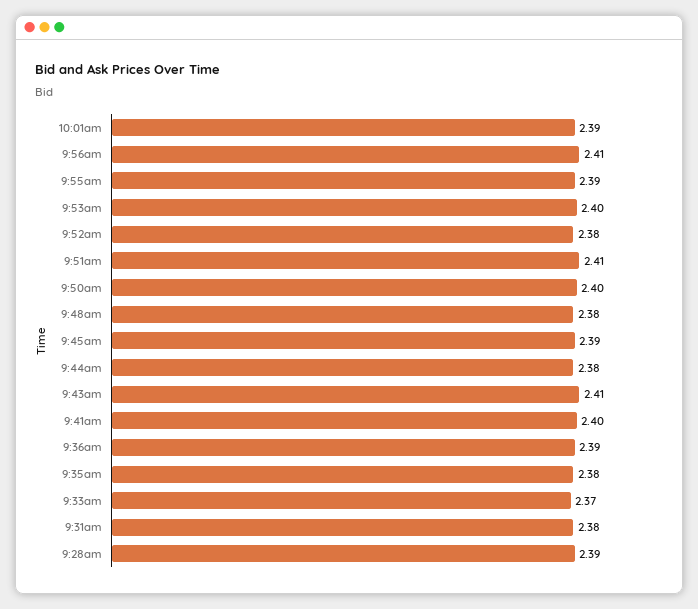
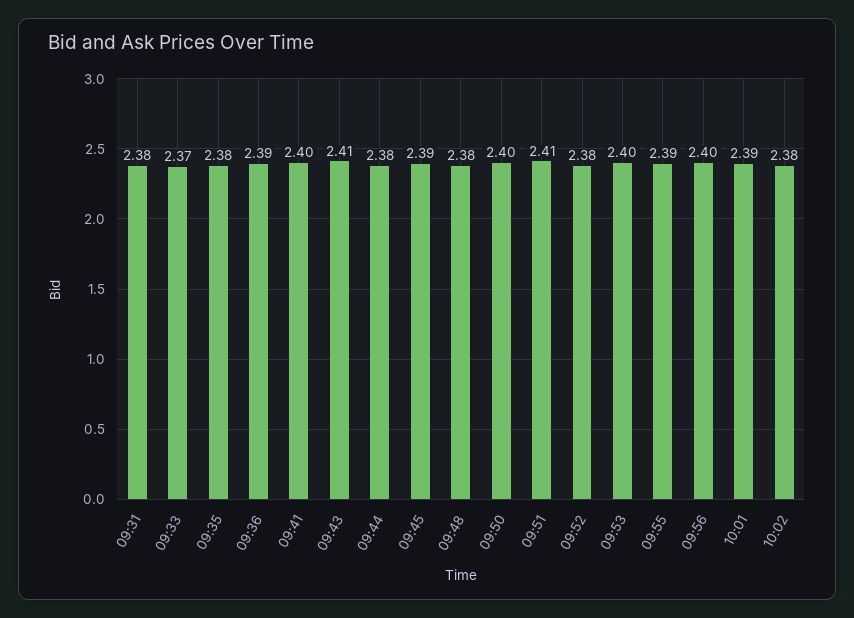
9:56am: 2.41 -> 2.4
9:28am: 2.39 -> none
10:02: none -> 2.38

